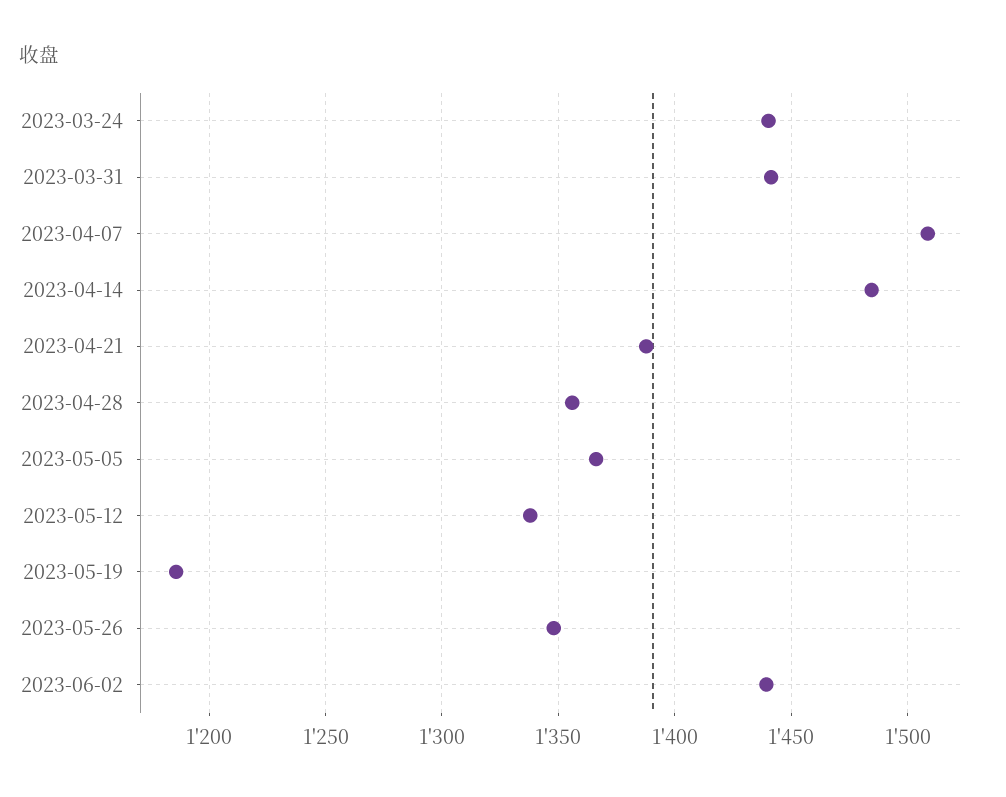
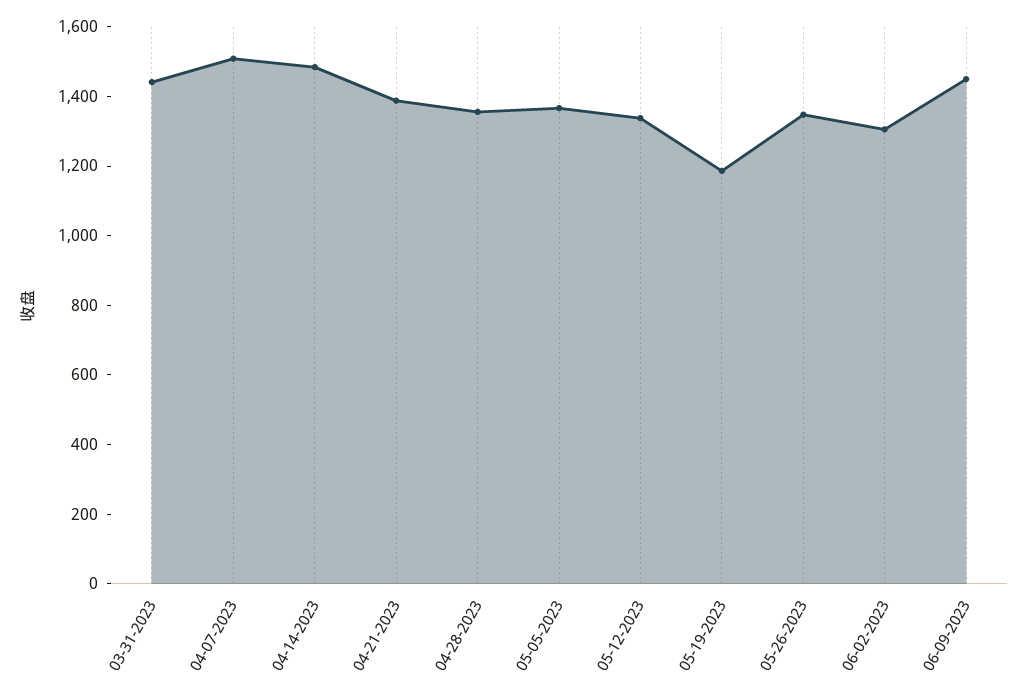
2023-03-24: 1440 -> none
2023-06-02: 1440 -> 1300
06-09-2023: none -> 1450

